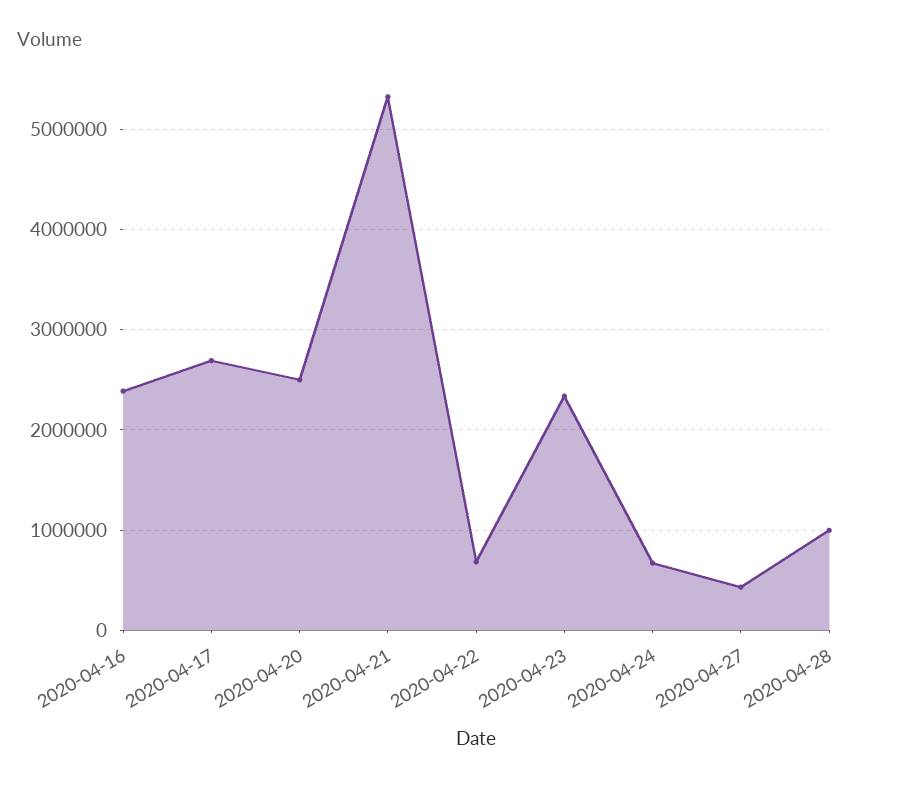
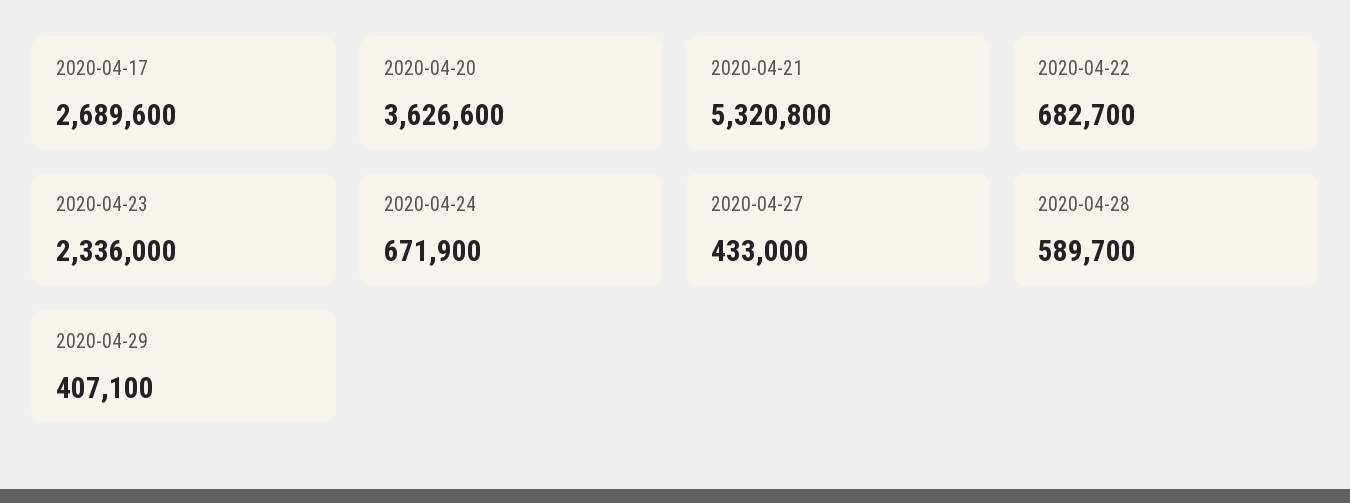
2020-04-16: 2400000 -> none
2020-04-20: 2500000 -> 3626600
2020-04-28: 1000000 -> 589700
2020-04-29: none -> 407100

